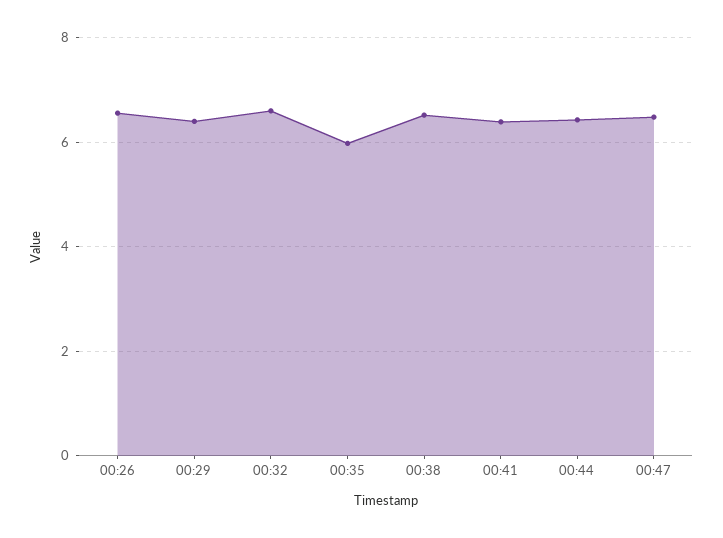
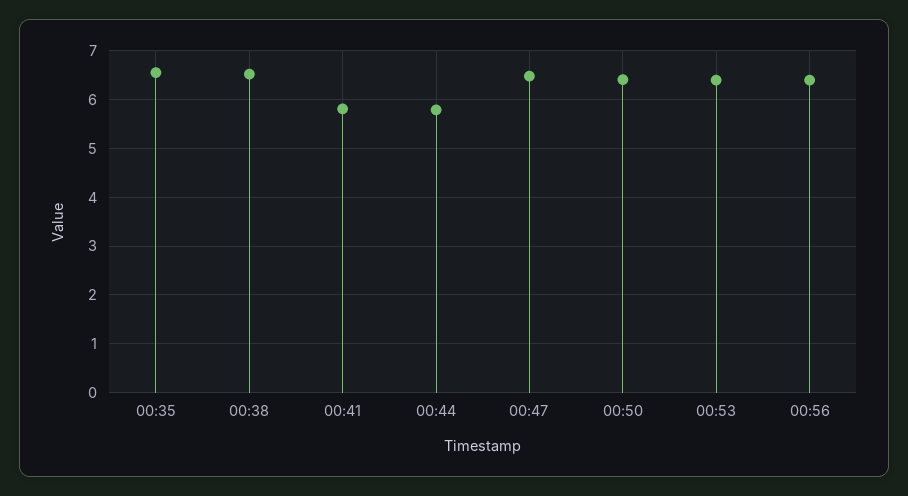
00:26: 6.6 -> none
00:29: 6.4 -> none
00:32: 6.6 -> none
00:35: 6 -> 6.6
00:41: 6.4 -> 5.8
00:44: 6.4 -> 5.8
00:50: none -> 6.4
00:53: none -> 6.4
00:56: none -> 6.4

